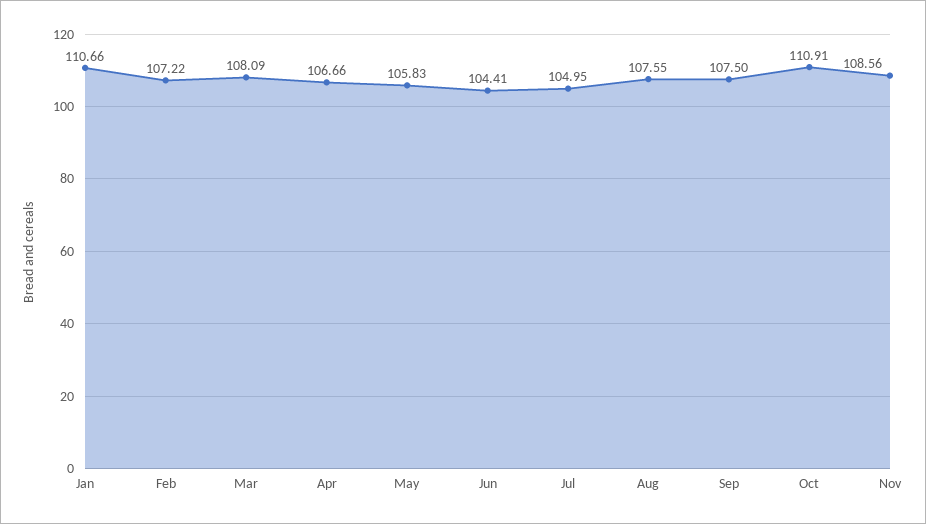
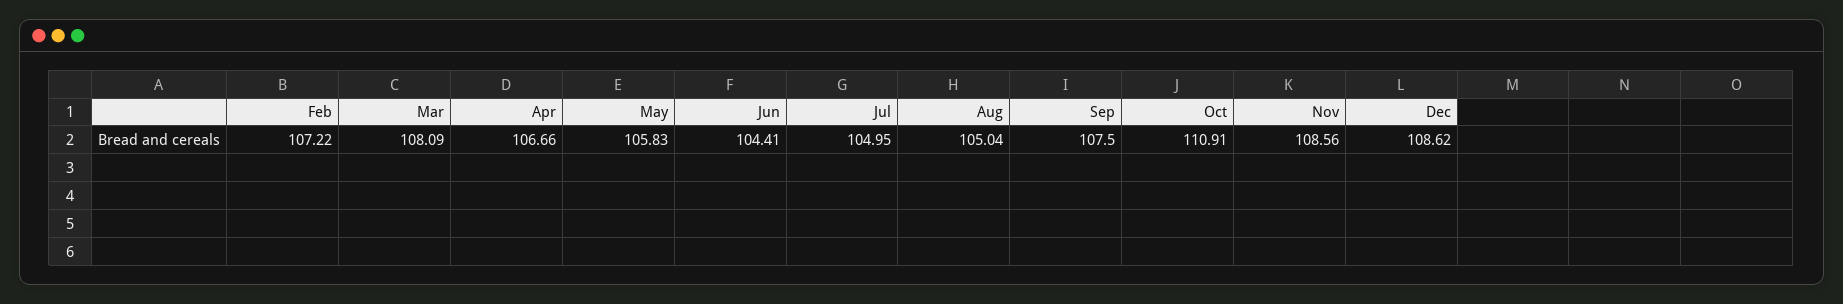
Jan: 110.66 -> none
Aug: 107.55 -> 105.04
Dec: none -> 108.62

